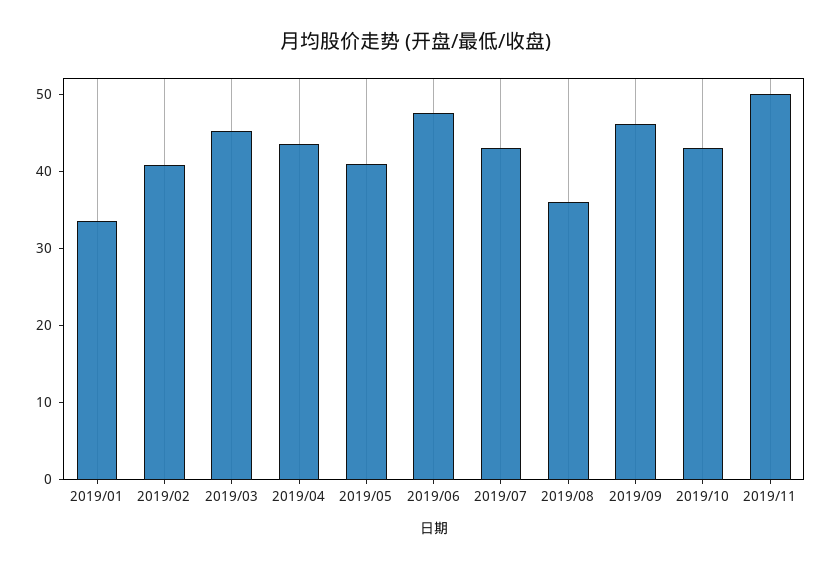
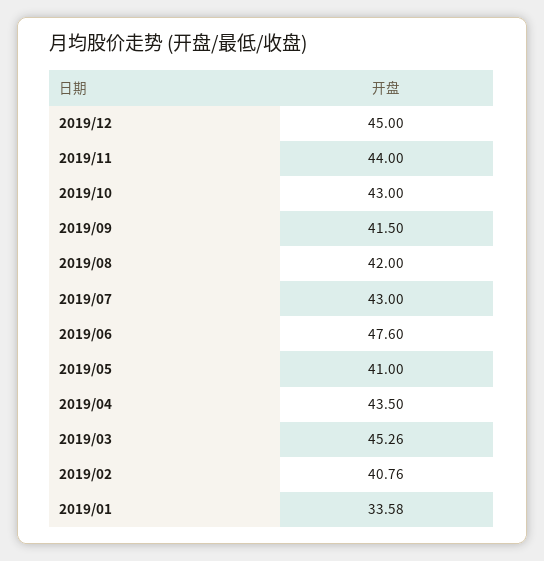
2019/08: 36 -> 42
2019/09: 46 -> 41.5
2019/11: 50 -> 44
2019/12: none -> 45

